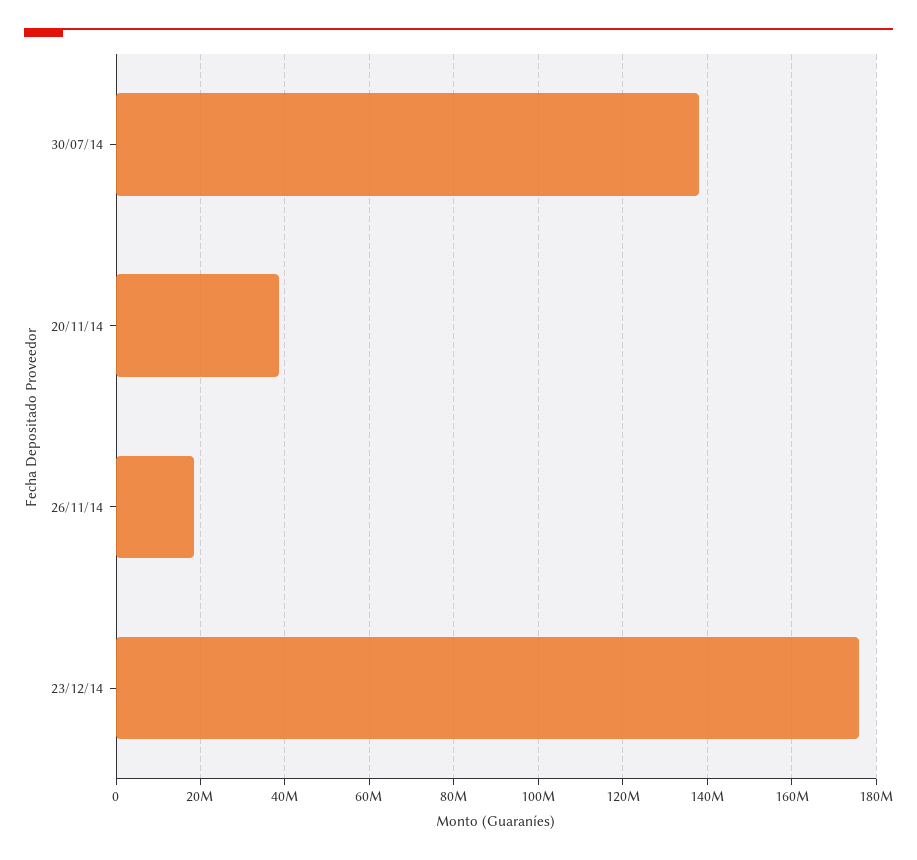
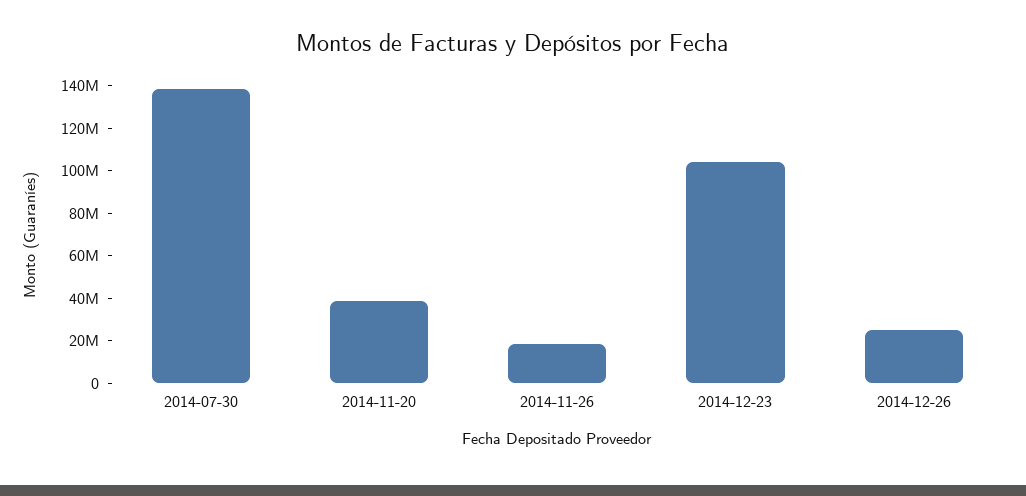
23/12/14: 176000000 -> 105000000
2014-12-26: none -> 25000000

